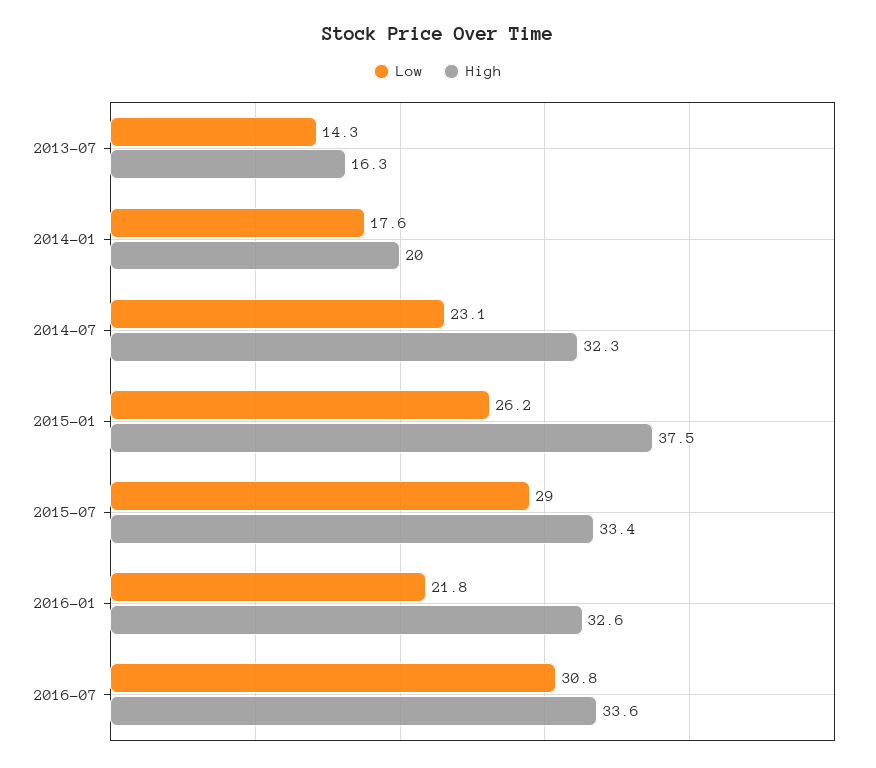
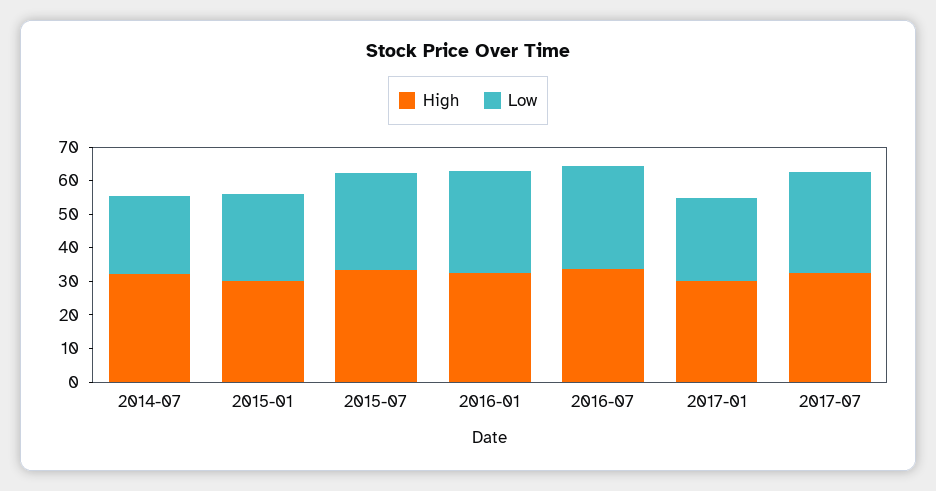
Low, 2013-07: 14.3 -> none
High, 2013-07: 16.3 -> none
Low, 2014-01: 17.6 -> none
High, 2014-01: 20 -> none
High, 2015-01: 37.5 -> 30
Low, 2016-01: 21.8 -> 30
High, 2017-01: none -> 30
Low, 2017-01: none -> 25
High, 2017-07: none -> 32.5
Low, 2017-07: none -> 30

